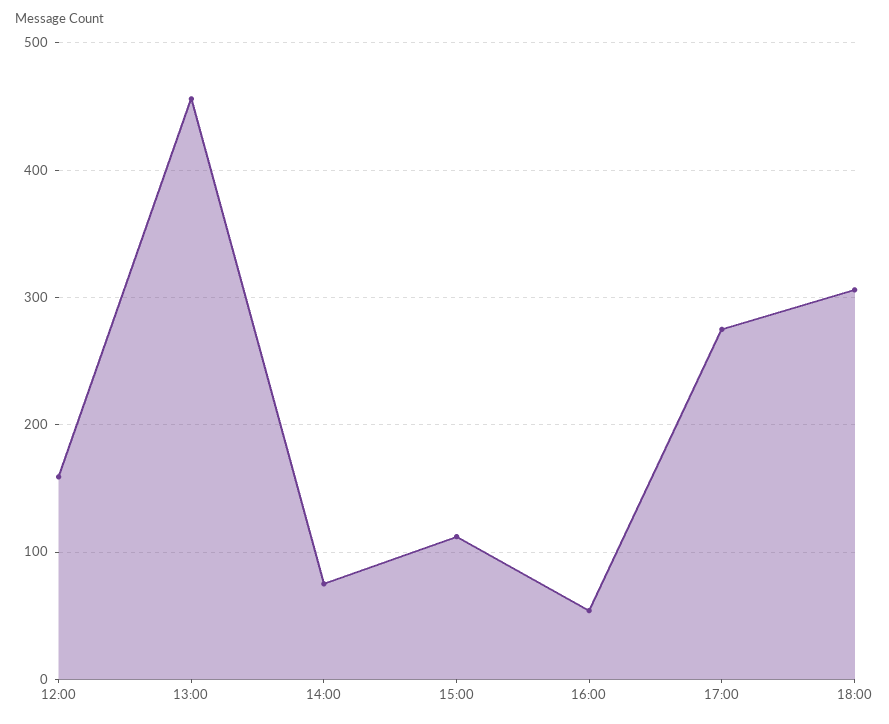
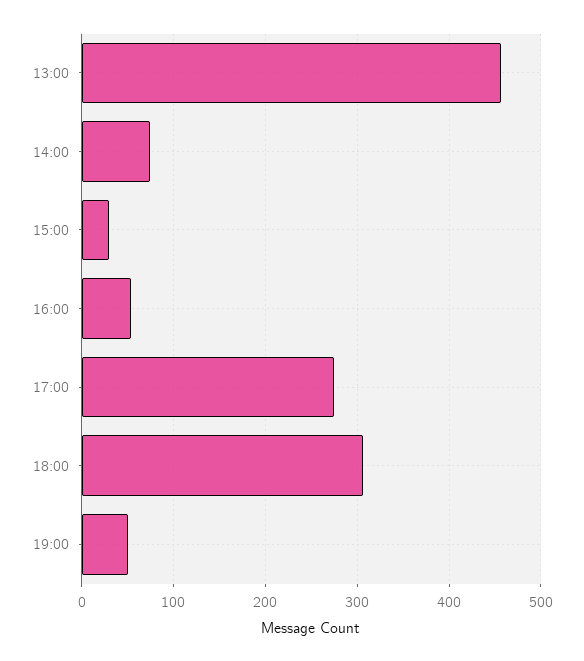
12:00: 160 -> none
15:00: 110 -> 30
19:00: none -> 50

